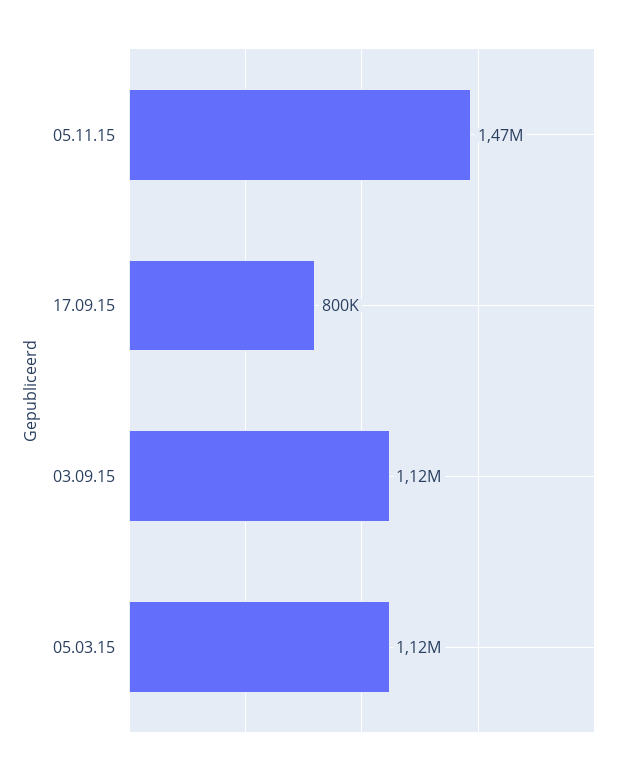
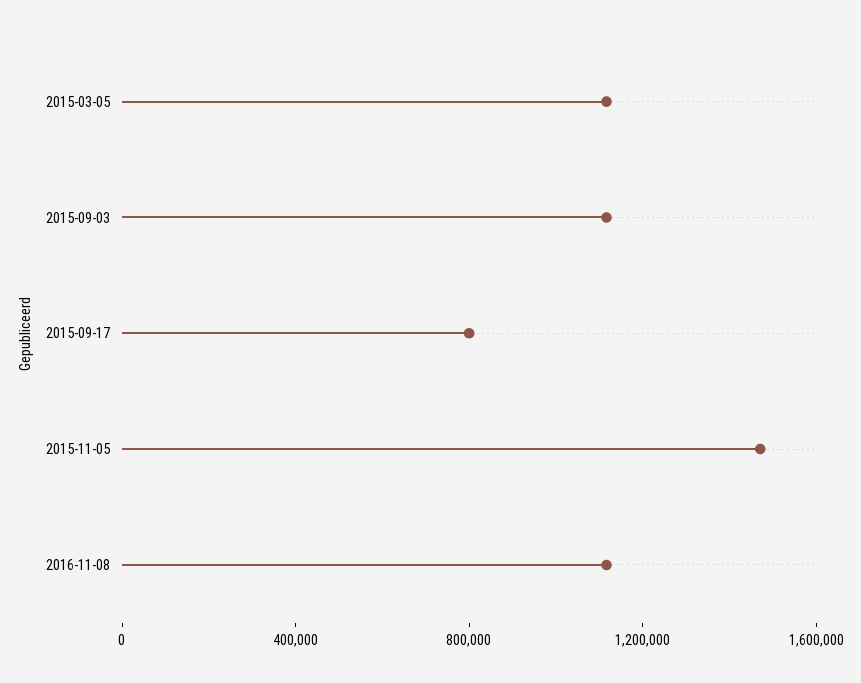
2016-11-08: none -> 1100000

